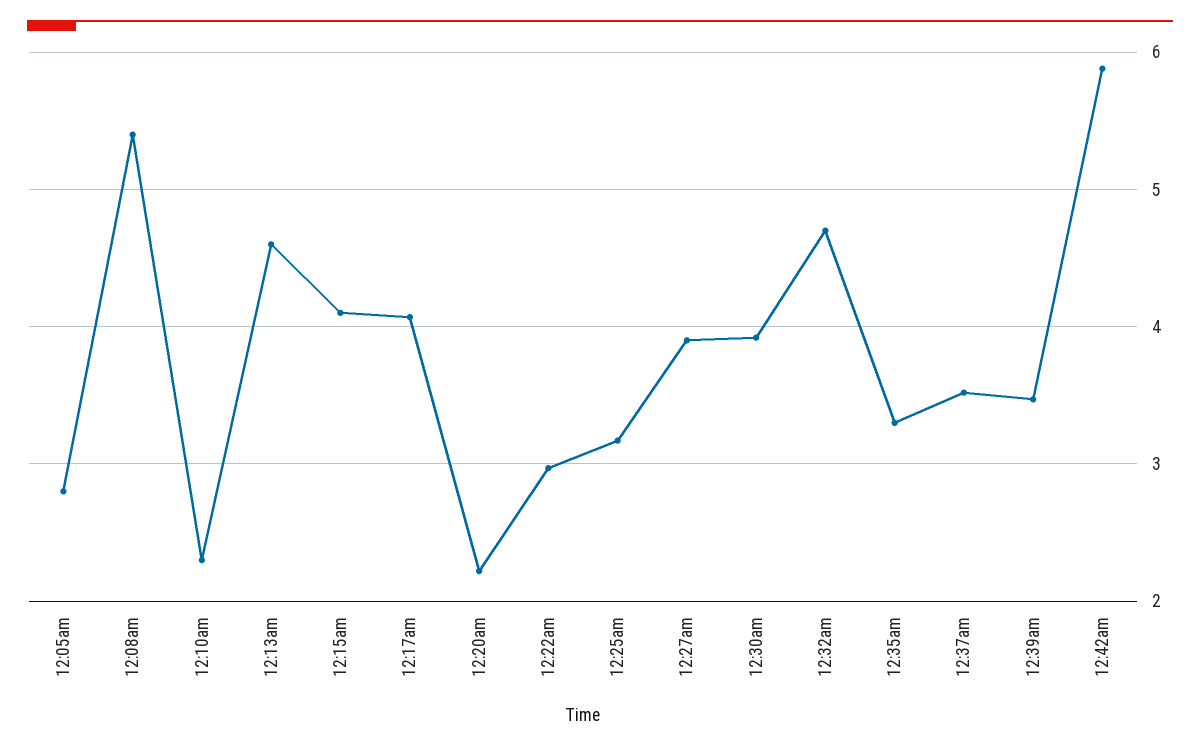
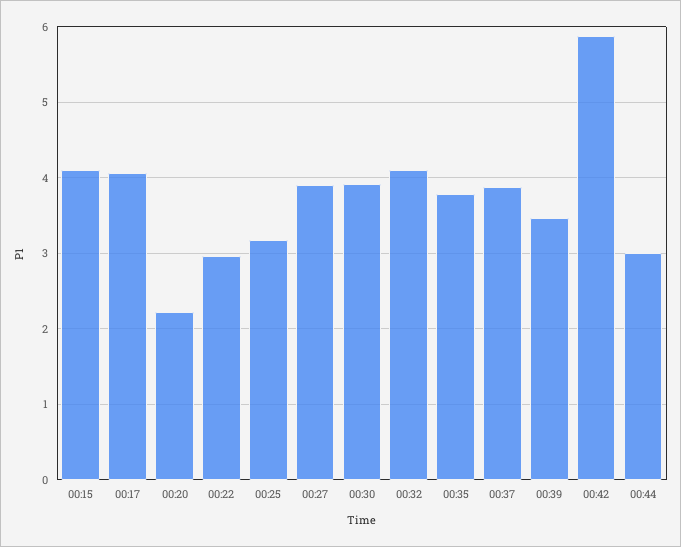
12:05am: 2.8 -> none
12:08am: 5.4 -> none
12:10am: 2.3 -> none
12:13am: 4.6 -> none
12:32am: 4.7 -> 4.1
12:35am: 3.3 -> 3.8
12:37am: 3.5 -> 3.9
00:44: none -> 3

